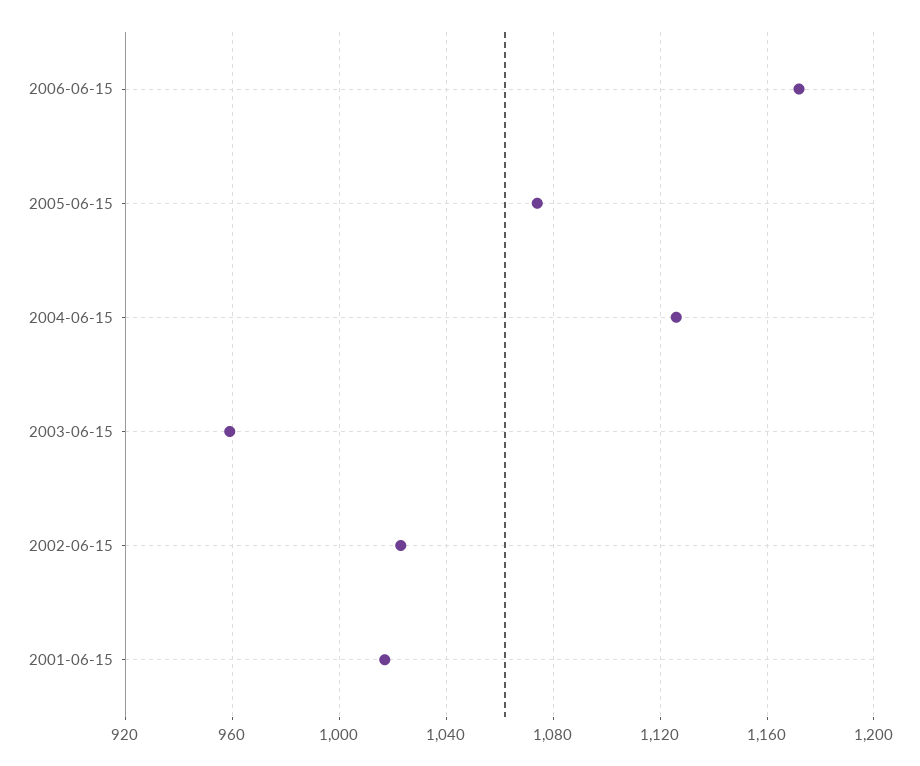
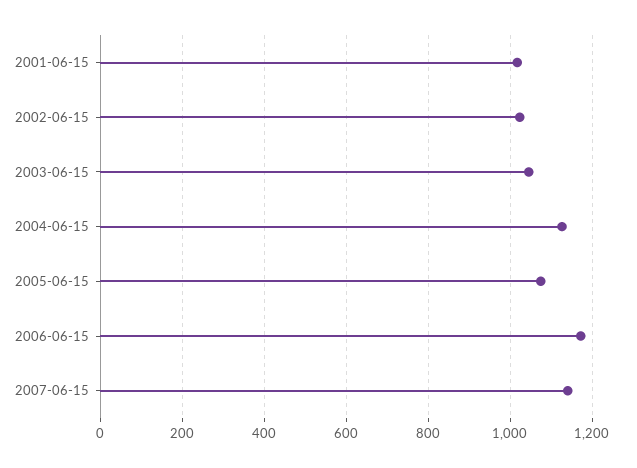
2003-06-15: 960 -> 1040
2007-06-15: none -> 1140

